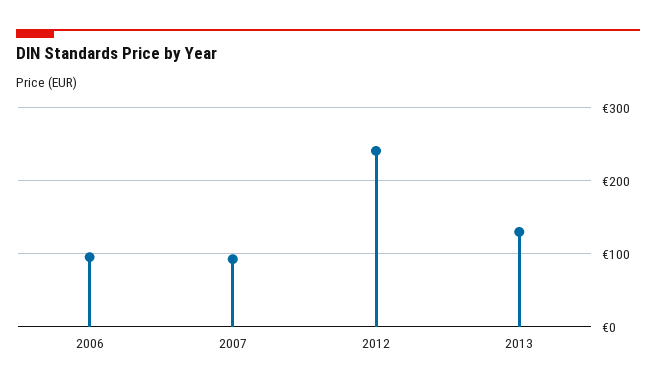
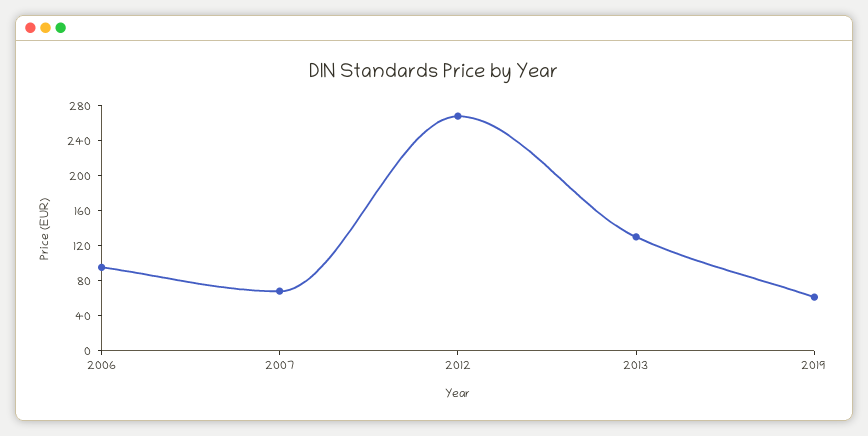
2007: 90 -> 70
2012: 240 -> 270
2019: none -> 60

